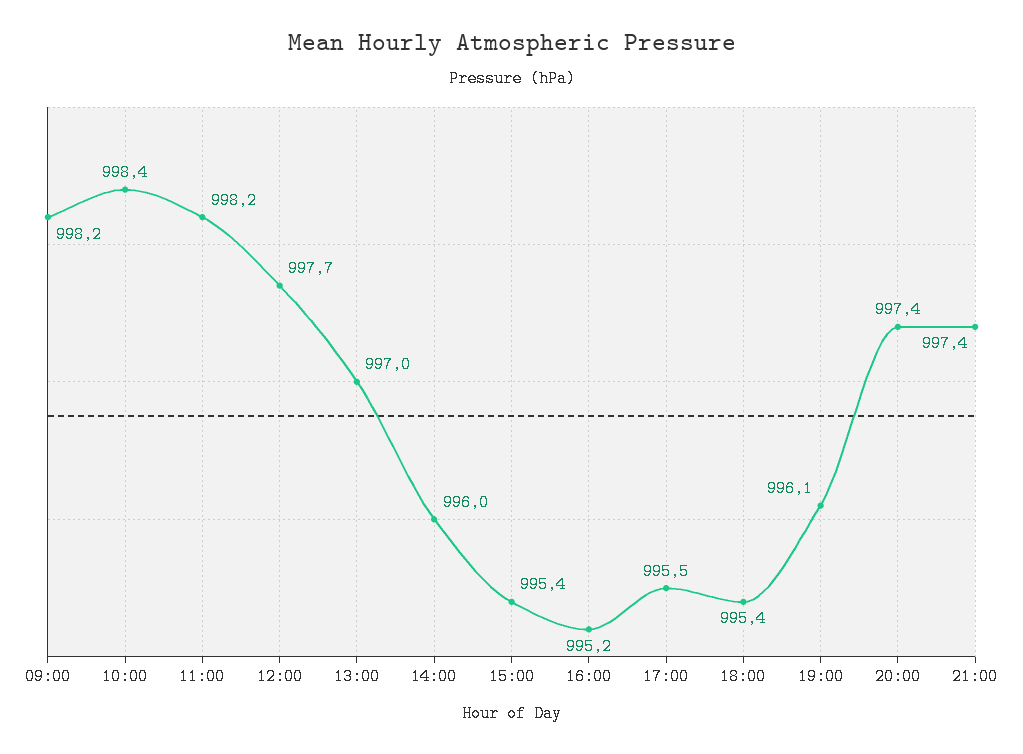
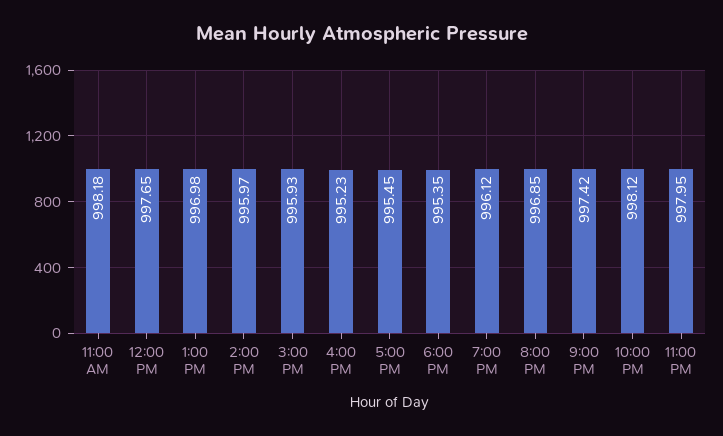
09:00: 998.2 -> none
10:00: 998.4 -> none
15:00: 995.4 -> 995.93
20:00: 997.4 -> 996.85
10:00 PM: none -> 998.12
11:00 PM: none -> 997.95

